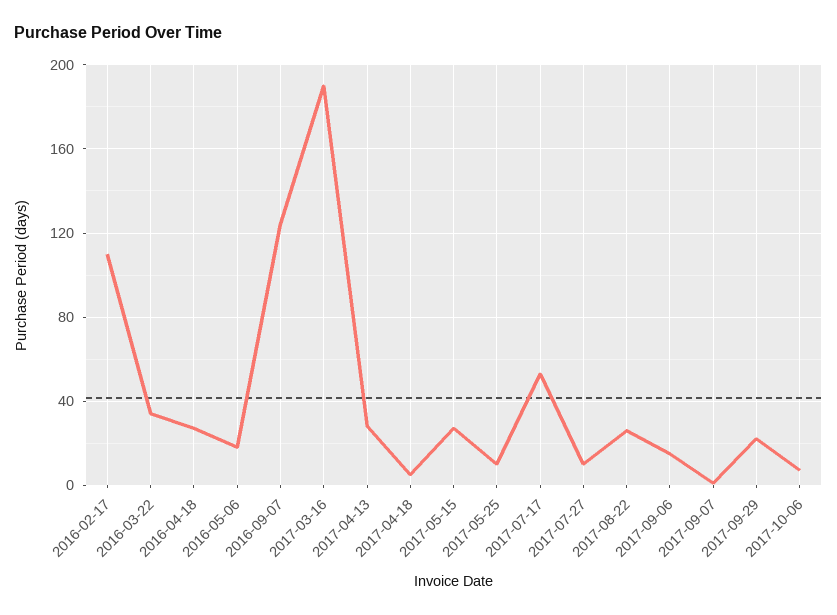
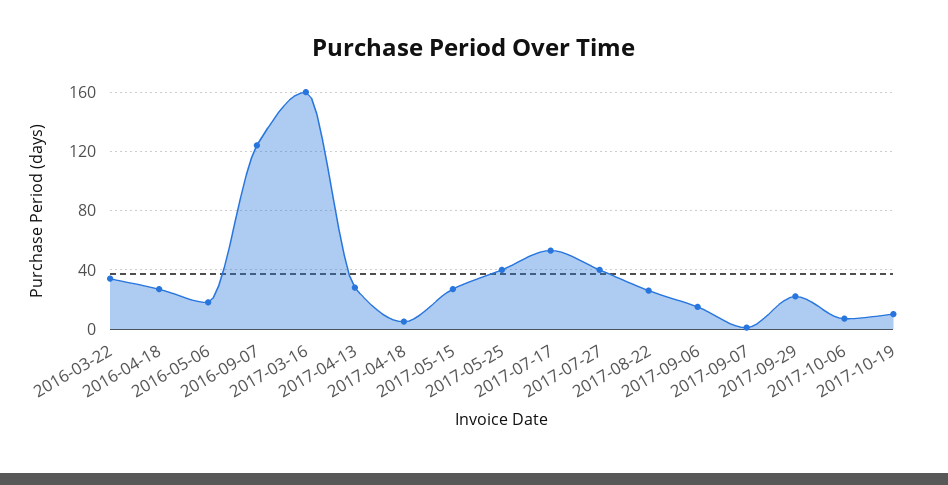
2016-02-17: 110 -> none
2017-03-16: 190 -> 160
2017-05-25: 10 -> 40
2017-07-27: 10 -> 40
2017-10-19: none -> 10

